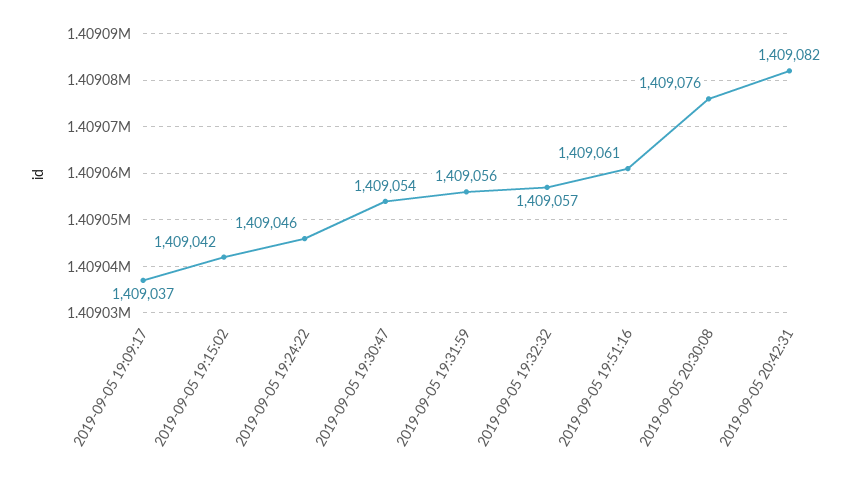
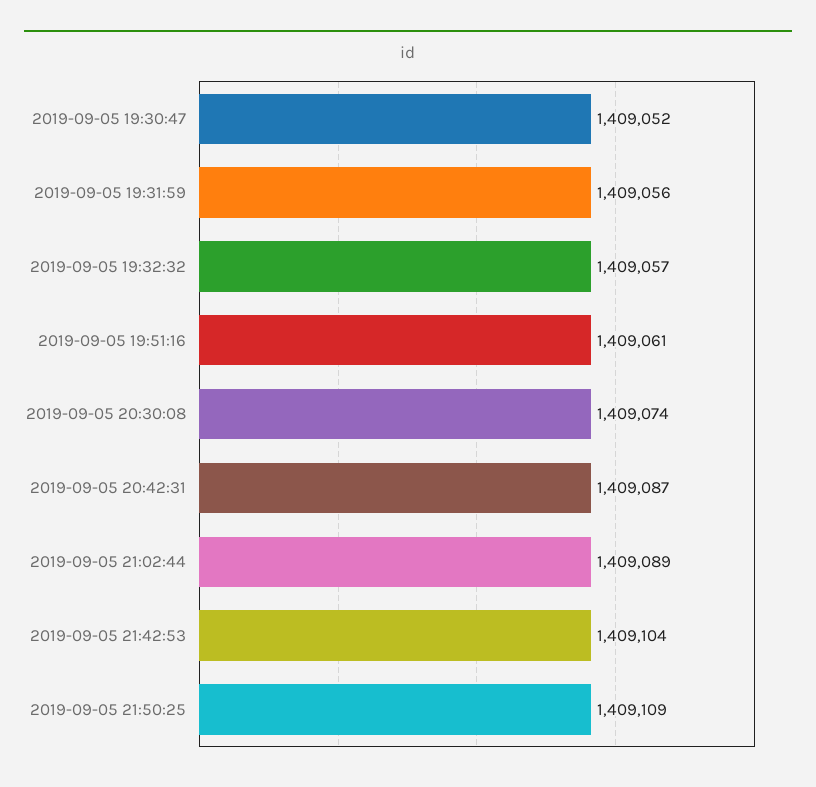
2019-09-05 19:09:17: 1409037 -> none
2019-09-05 19:15:02: 1409042 -> none
2019-09-05 19:24:22: 1409046 -> none
2019-09-05 19:30:47: 1409054 -> 1409052
2019-09-05 20:30:08: 1409076 -> 1409074
2019-09-05 20:42:31: 1409082 -> 1409087
2019-09-05 21:02:44: none -> 1409089
2019-09-05 21:42:53: none -> 1409104
2019-09-05 21:50:25: none -> 1409109

